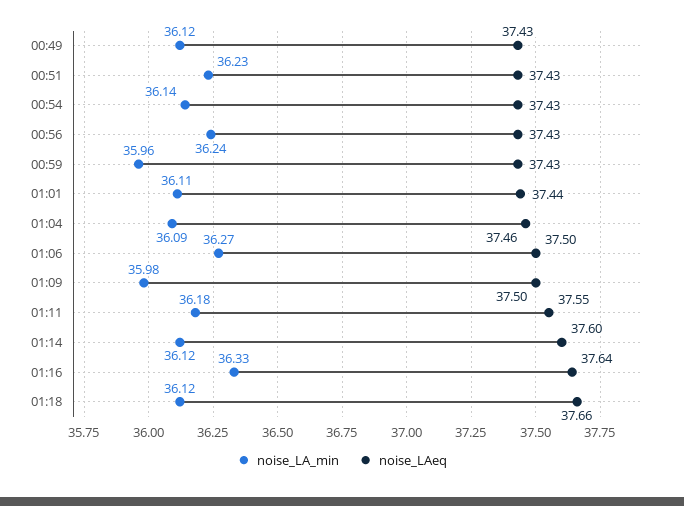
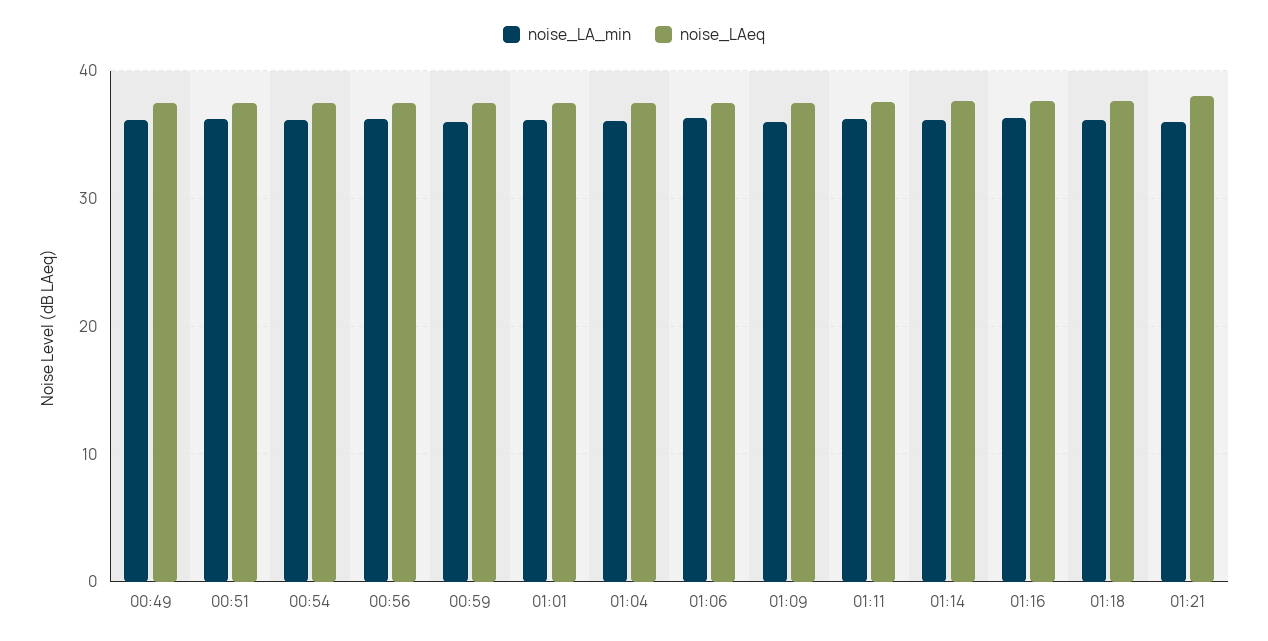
noise_LA_min, 01:21: none -> 36
noise_LAeq, 01:21: none -> 38

